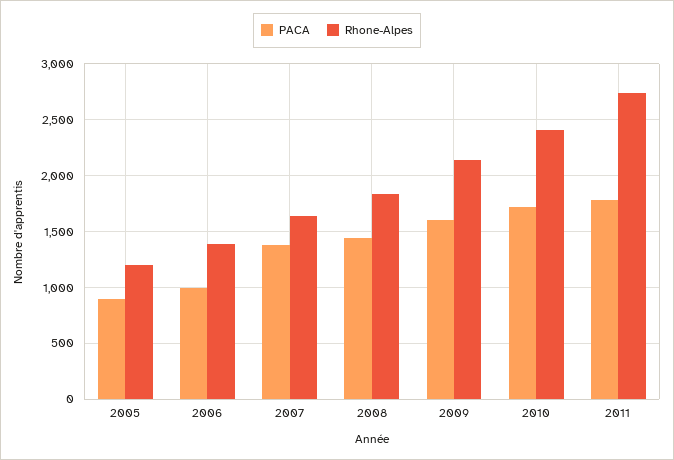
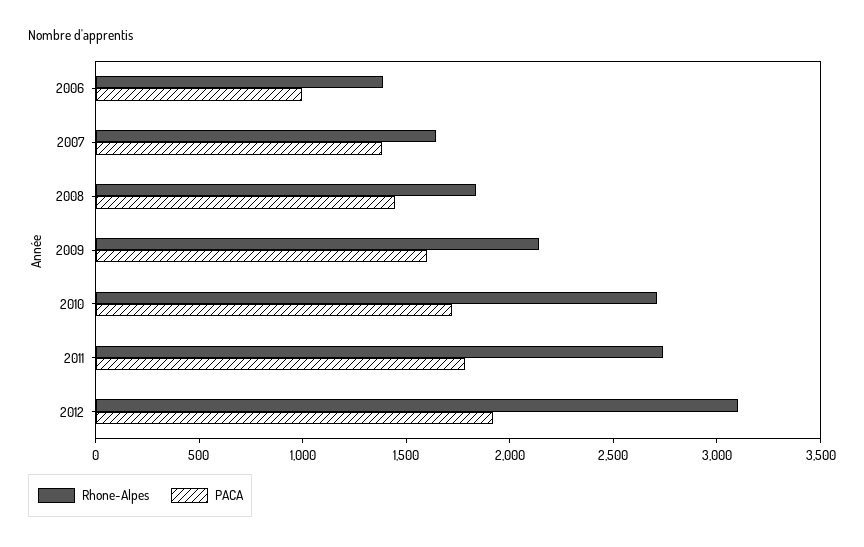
PACA, 2005: 900 -> none
Rhone-Alpes, 2005: 1200 -> none
Rhone-Alpes, 2010: 2400 -> 2700
Rhone-Alpes, 2012: none -> 3100
PACA, 2012: none -> 1900

